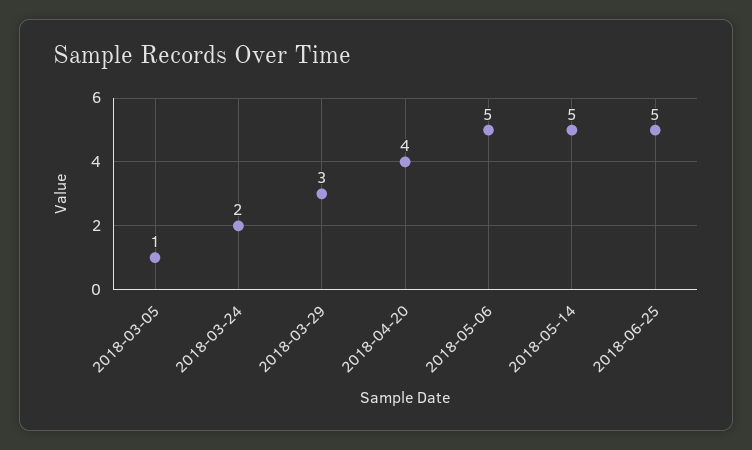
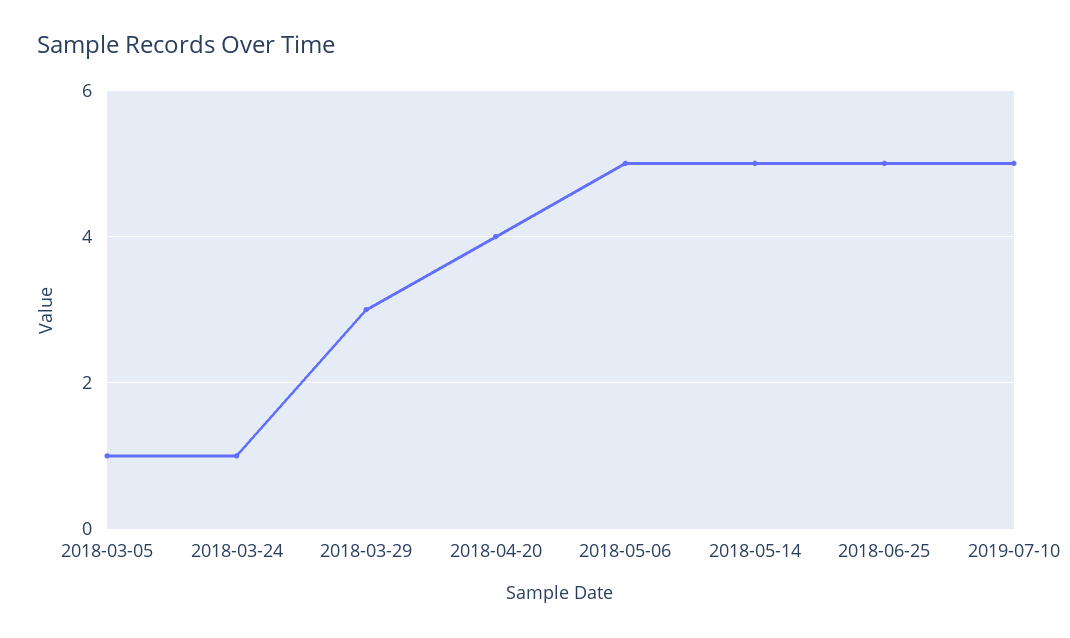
2018-03-24: 2 -> 1
2019-07-10: none -> 5

